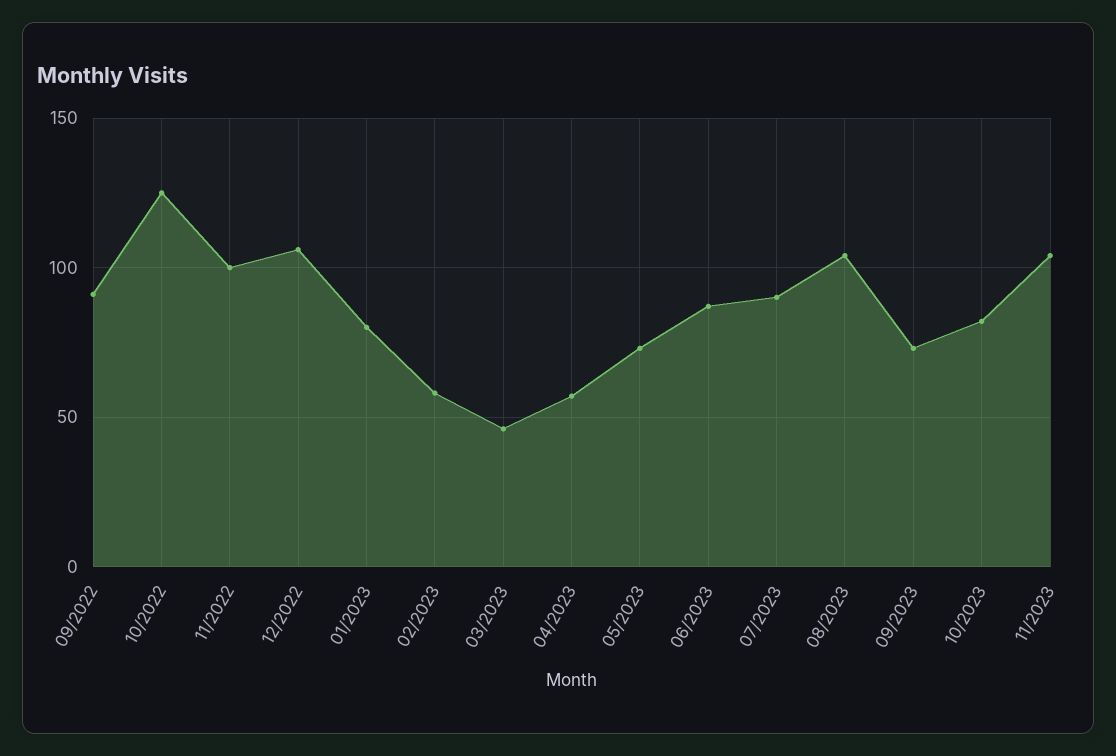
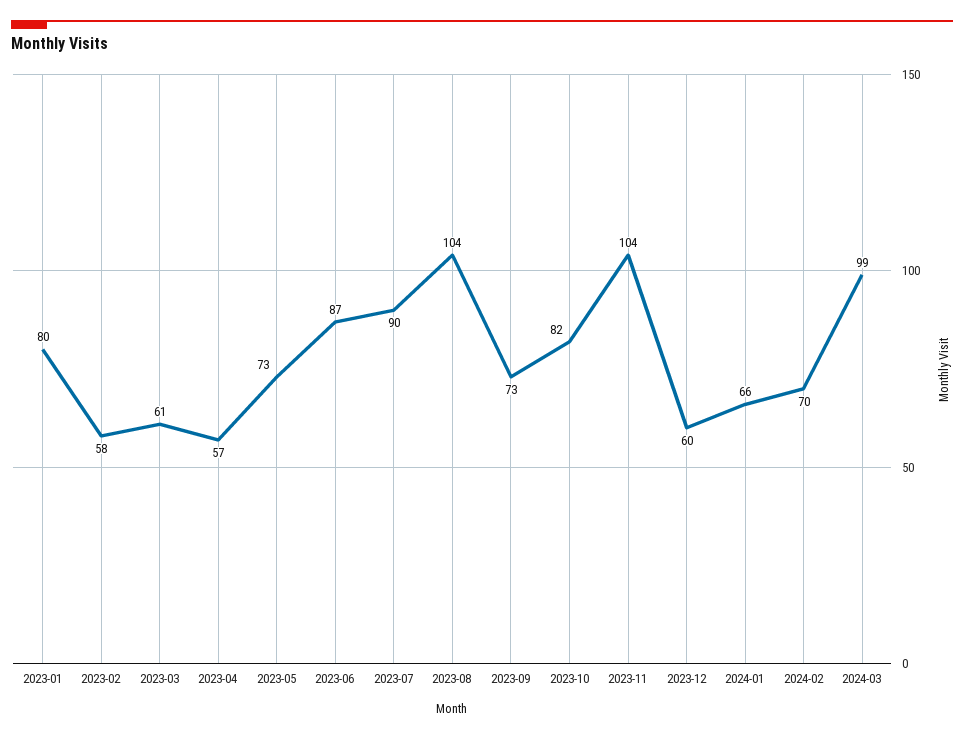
09/2022: 90 -> none
10/2022: 125 -> none
11/2022: 100 -> none
12/2022: 105 -> none
03/2023: 45 -> 61
2023-12: none -> 60
2024-01: none -> 66
2024-02: none -> 70
2024-03: none -> 99

